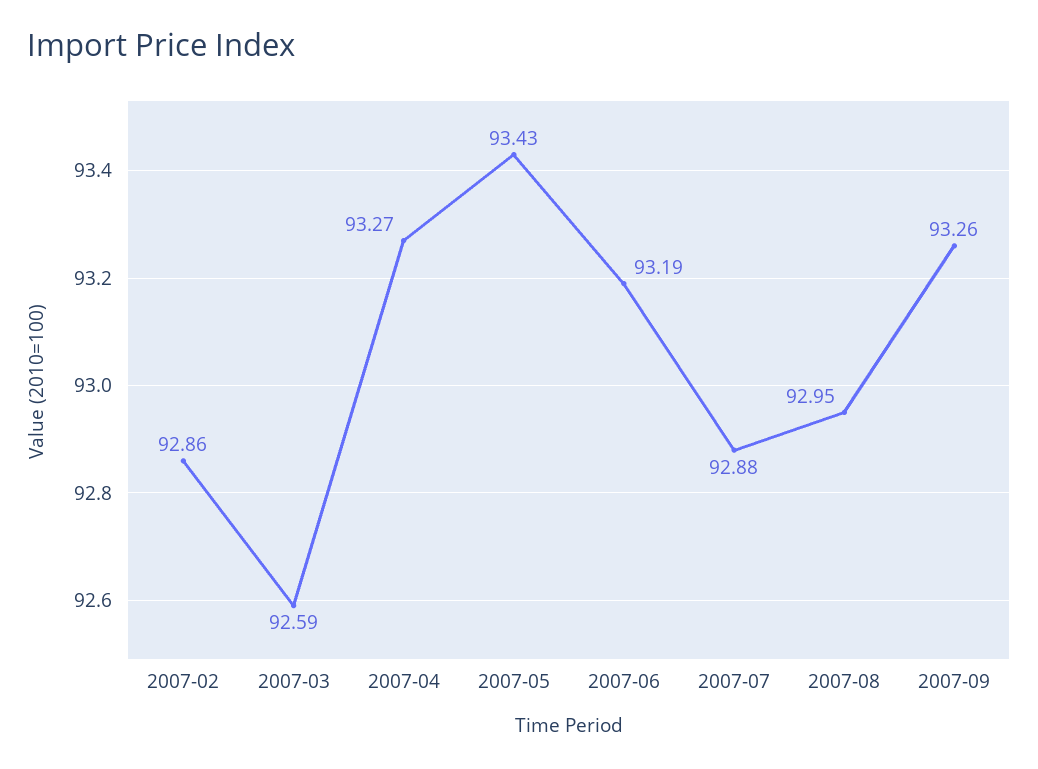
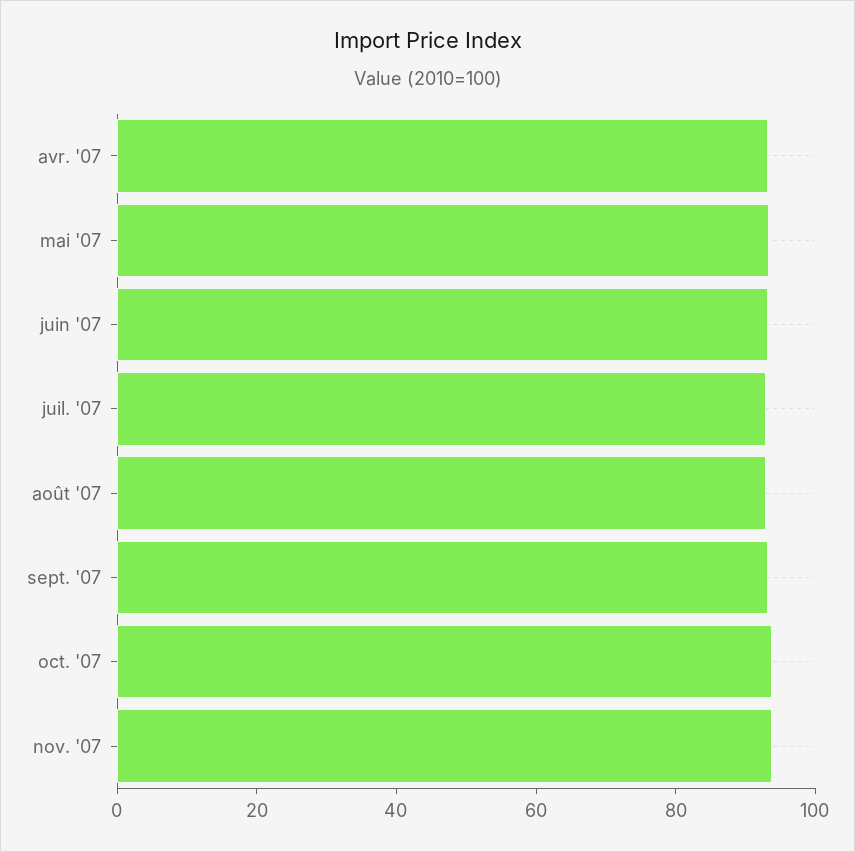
2007-02: 92.86 -> none
2007-03: 92.59 -> none
oct. '07: none -> 95
nov. '07: none -> 95

